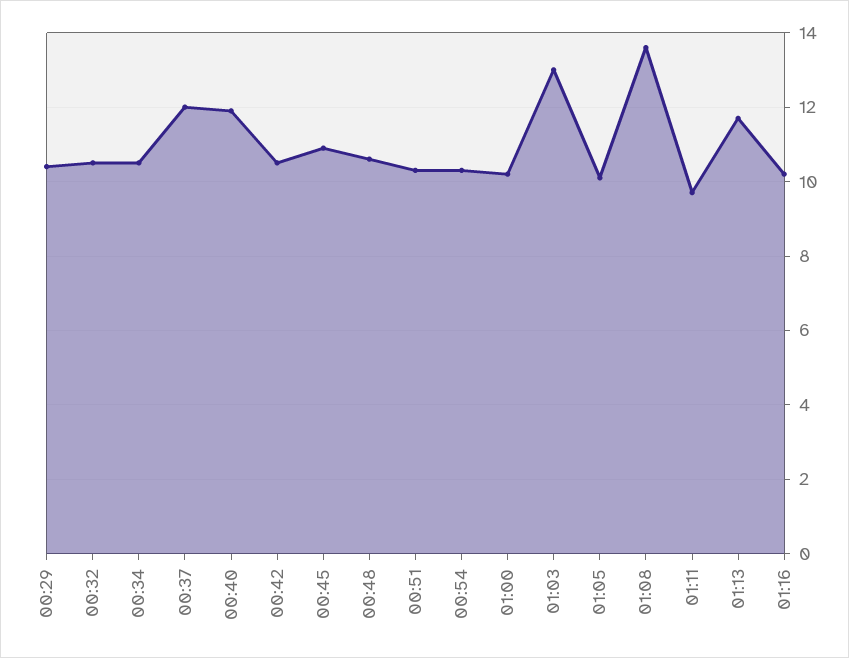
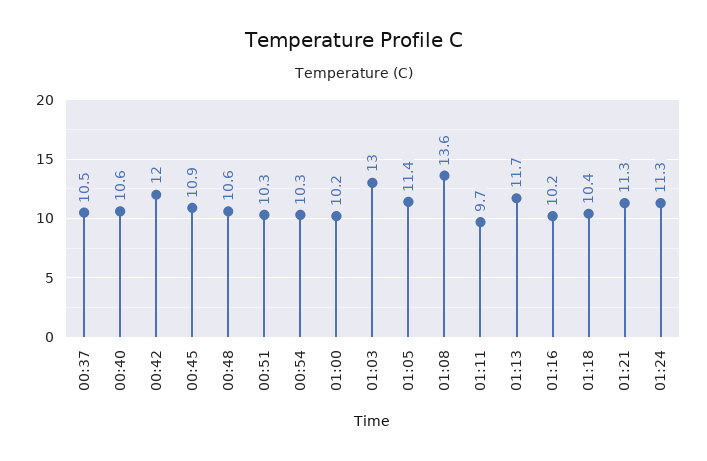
00:29: 10.5 -> none
00:32: 10.5 -> none
00:34: 10.5 -> none
00:37: 12 -> 10.5
00:40: 12 -> 10.6
00:42: 10.5 -> 12
01:05: 10 -> 11.4
01:18: none -> 10.4
01:21: none -> 11.3
01:24: none -> 11.3

